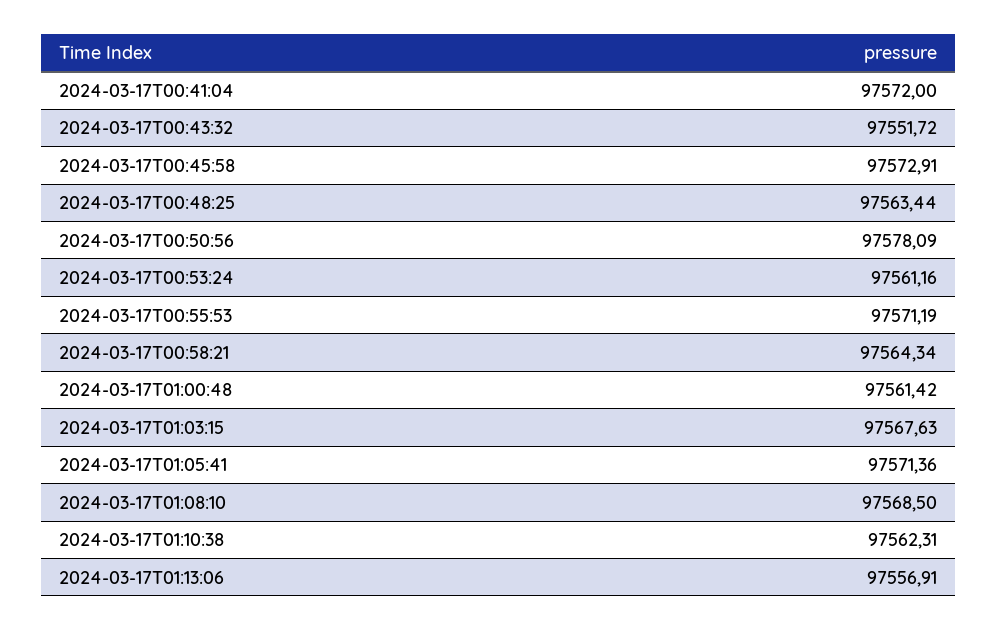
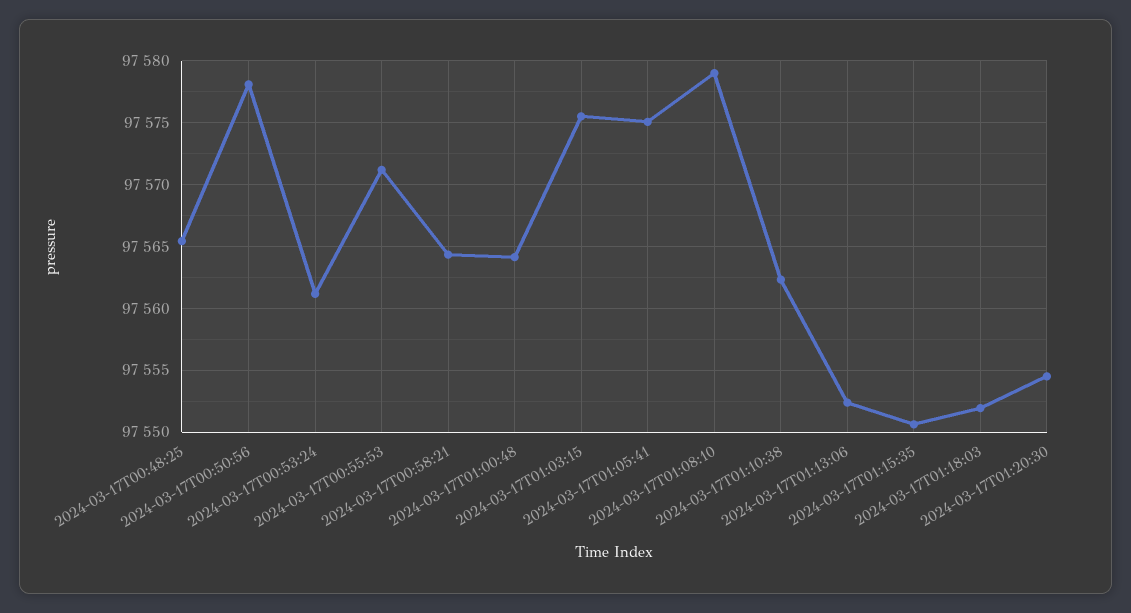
2024-03-17T00:41:04: 97572 -> none
2024-03-17T00:43:32: 97551.72 -> none
2024-03-17T00:45:58: 97572.91 -> none
2024-03-17T00:48:25: 97563.44 -> 97565.5
2024-03-17T01:00:48: 97561.42 -> 97564
2024-03-17T01:03:15: 97567.63 -> 97575.5
2024-03-17T01:05:41: 97571.36 -> 97575
2024-03-17T01:08:10: 97568.5 -> 97579
2024-03-17T01:13:06: 97556.91 -> 97552.5
2024-03-17T01:15:35: none -> 97550.5
2024-03-17T01:18:03: none -> 97552
2024-03-17T01:20:30: none -> 97554.5

